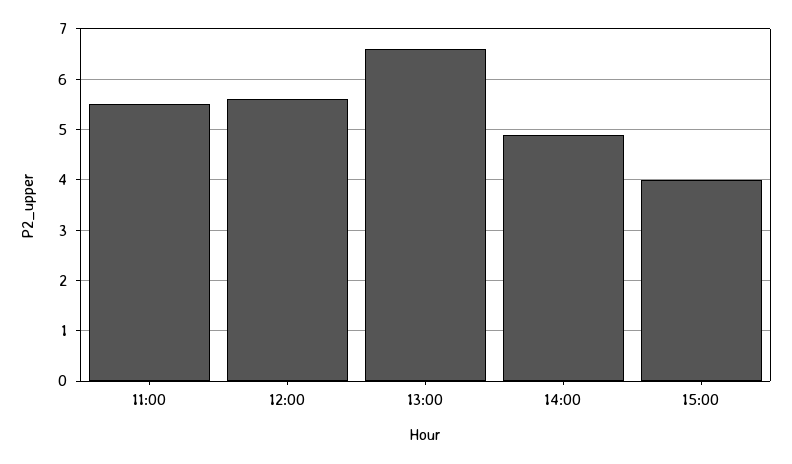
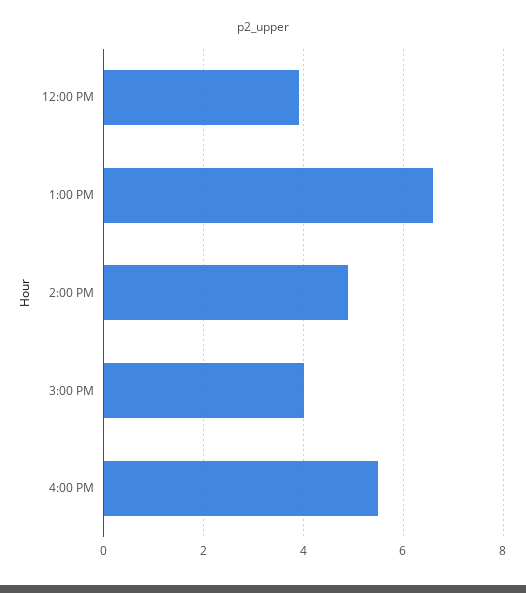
11:00: 5.5 -> none
12:00: 5.5 -> 4
4:00 PM: none -> 5.5

